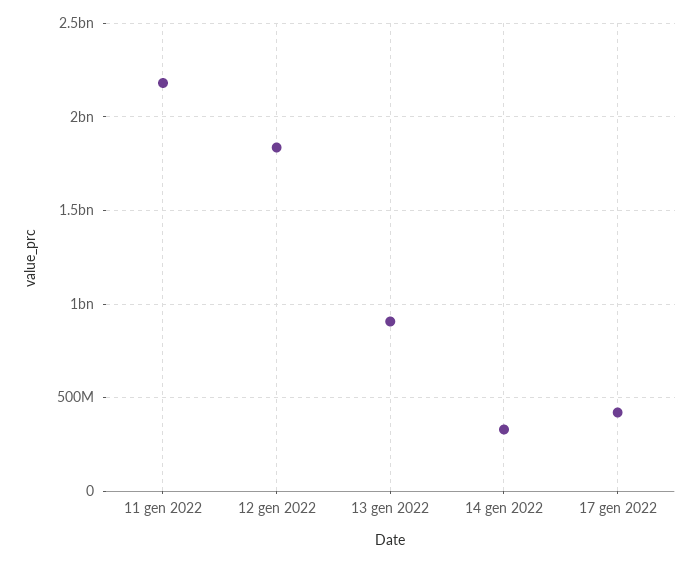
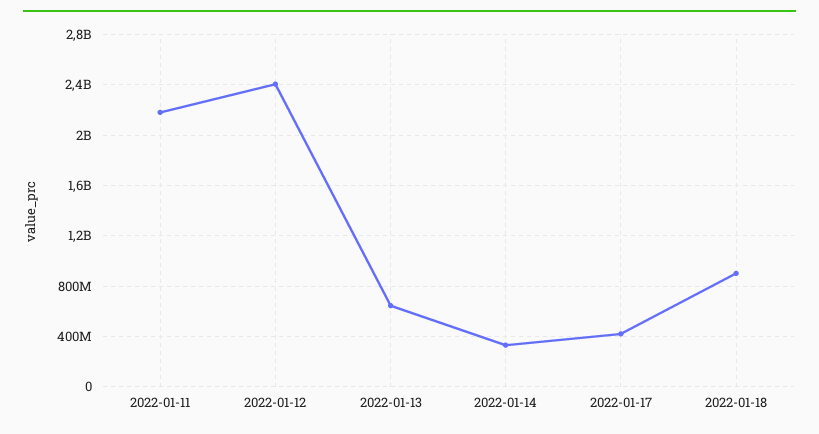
12 gen 2022: 1850000000 -> 2400000000
13 gen 2022: 900000000 -> 650000000
2022-01-18: none -> 900000000

